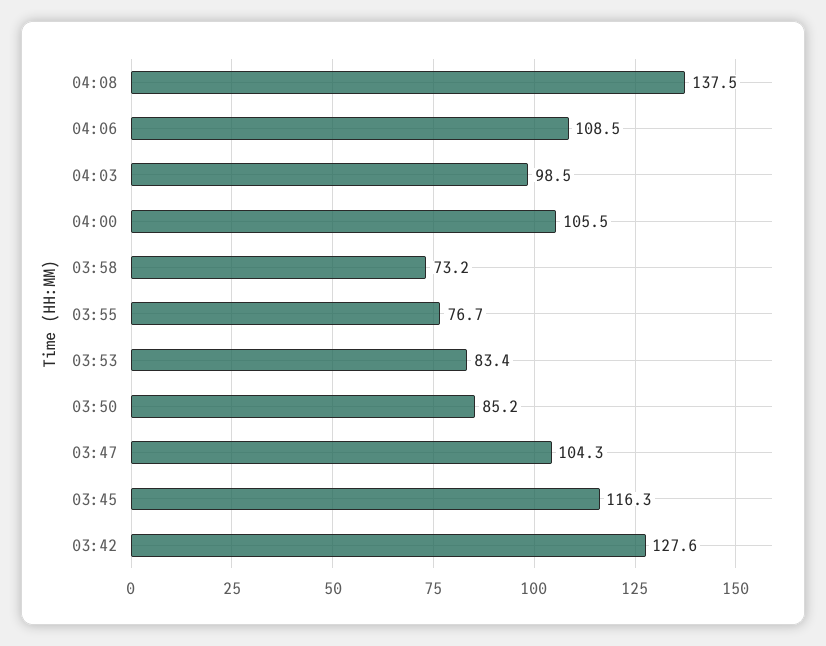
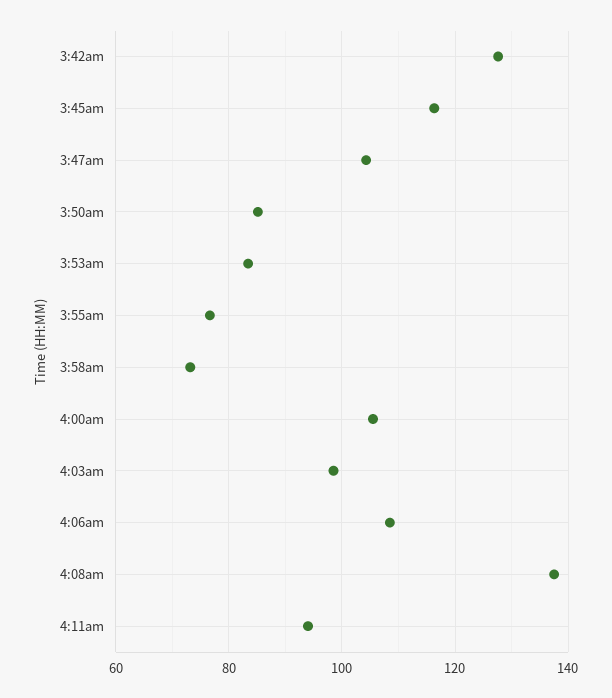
4:11am: none -> 94

